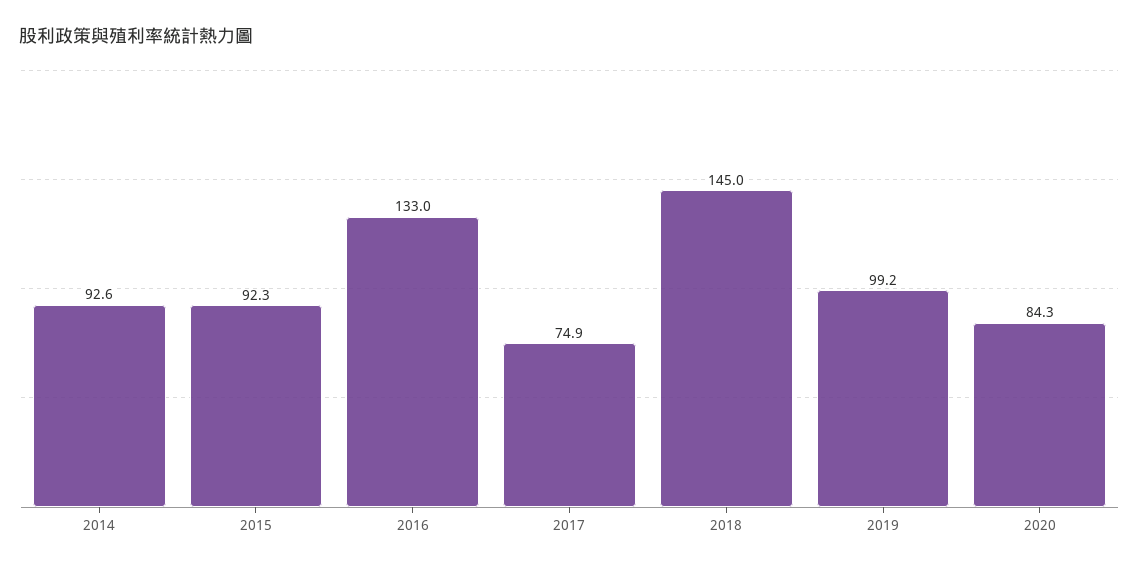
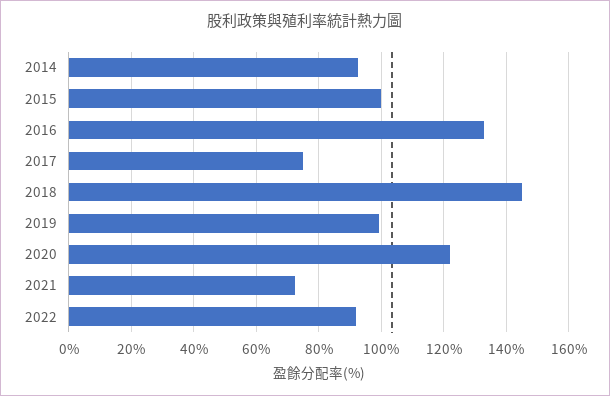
2015: 92.3 -> 100
2020: 84.3 -> 122
2021: none -> 72
2022: none -> 92

